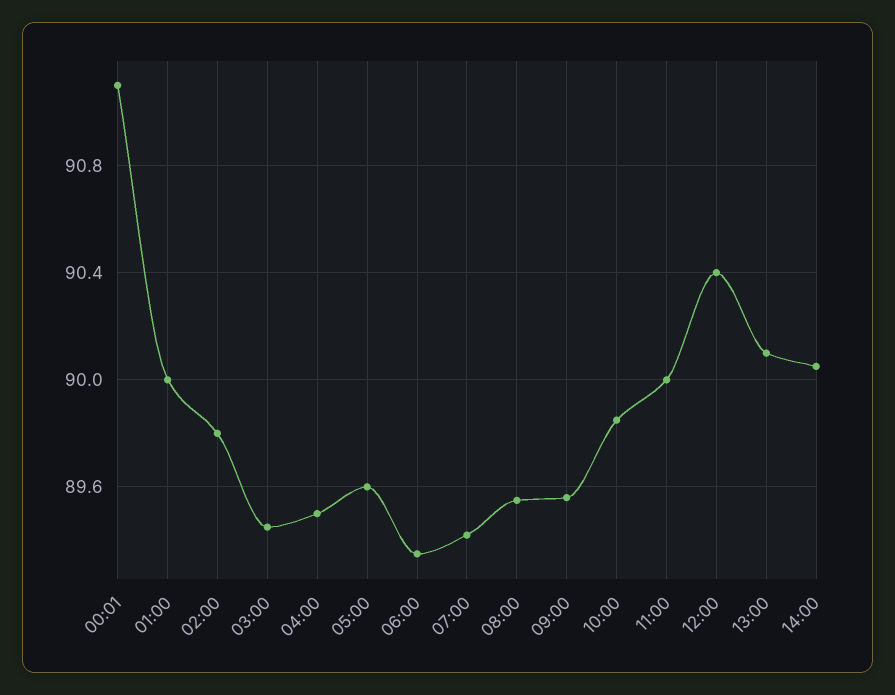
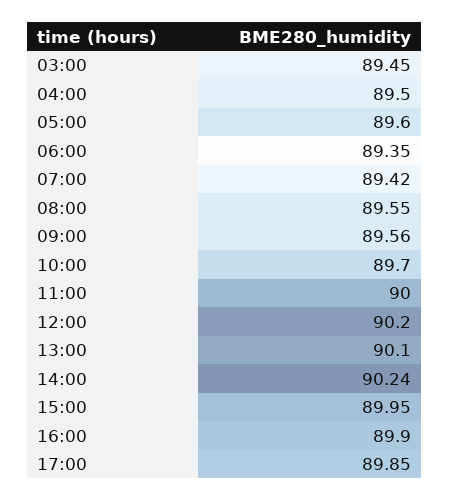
00:01: 91.1 -> none
01:00: 90 -> none
02:00: 89.8 -> none
10:00: 89.85 -> 89.7
12:00: 90.4 -> 90.2
14:00: 90.05 -> 90.24
15:00: none -> 89.95
16:00: none -> 89.9
17:00: none -> 89.85

